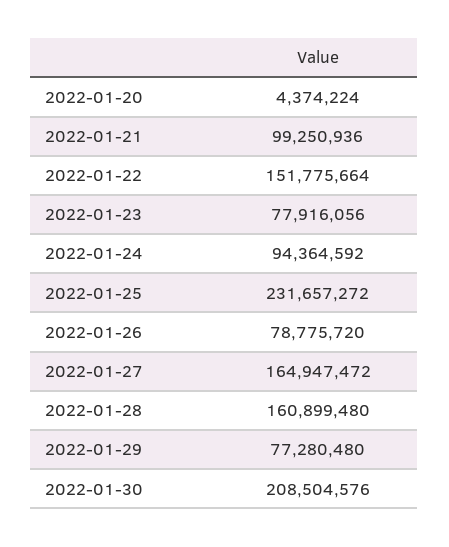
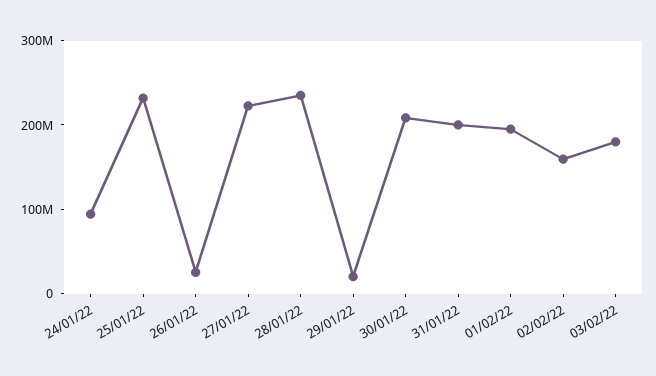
2022-01-20: 4374224 -> none
2022-01-21: 99250936 -> none
2022-01-22: 151775664 -> none
2022-01-23: 77916056 -> none
2022-01-26: 78775720 -> 20000000
2022-01-27: 164947472 -> 220000000
2022-01-28: 160899480 -> 240000000
2022-01-29: 77280480 -> 20000000
31/01/22: none -> 200000000
01/02/22: none -> 200000000
02/02/22: none -> 160000000
03/02/22: none -> 180000000

